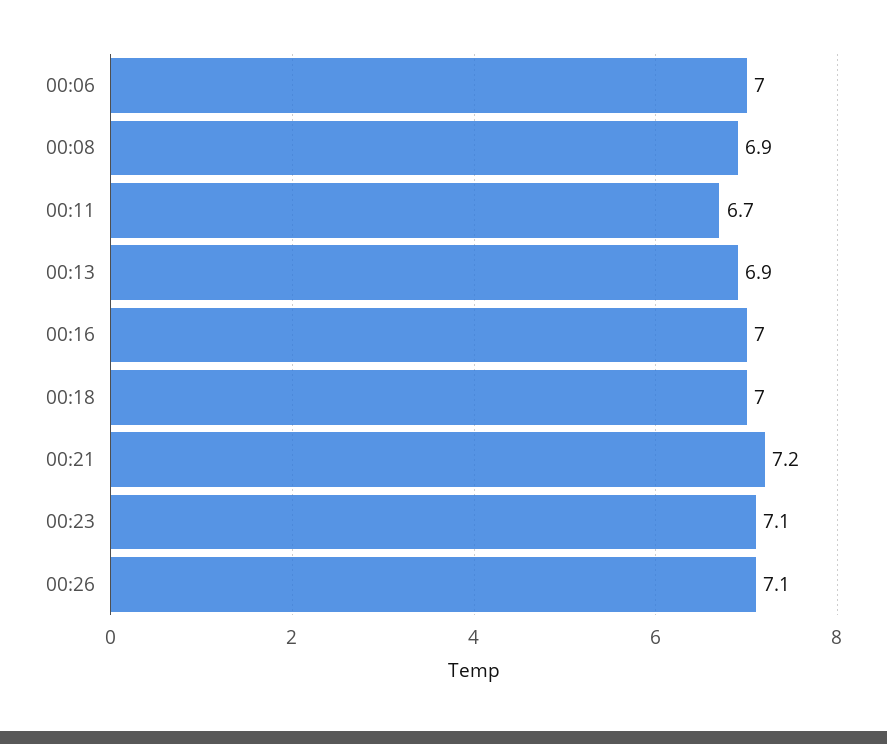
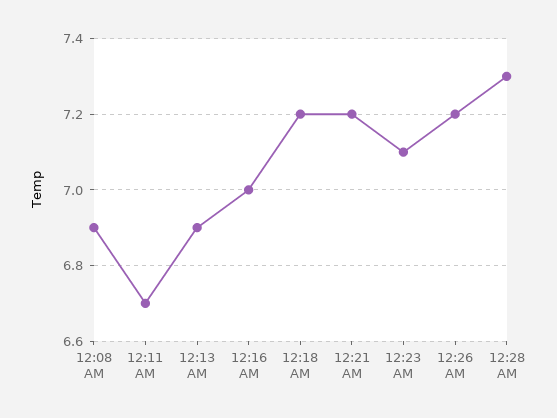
00:06: 7 -> none
00:18: 7 -> 7.2
00:26: 7.1 -> 7.2
12:28 AM: none -> 7.3

